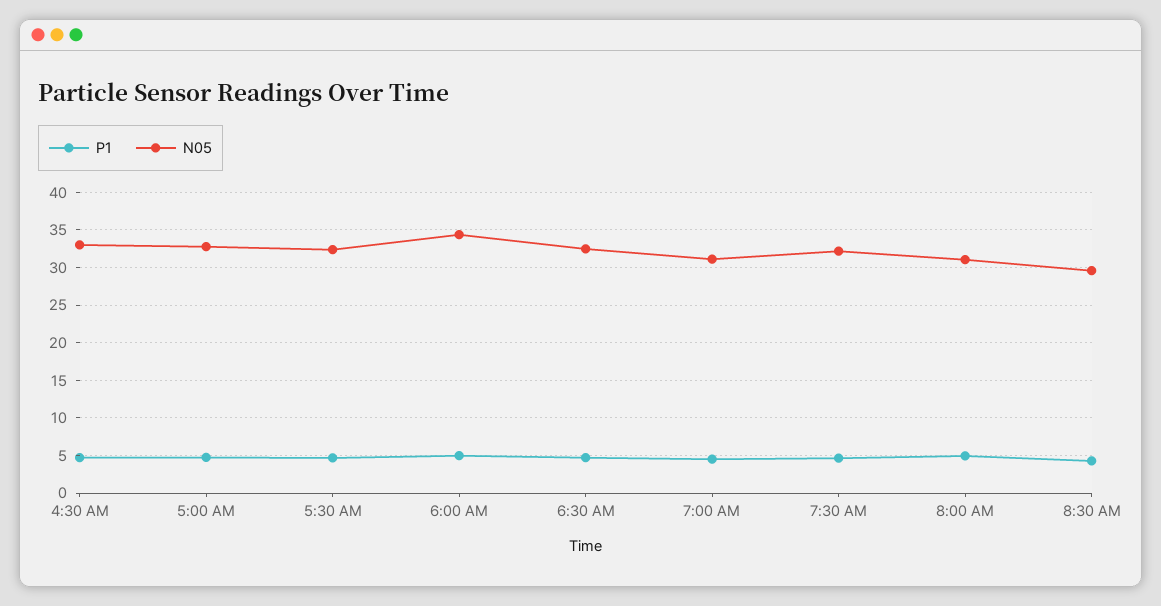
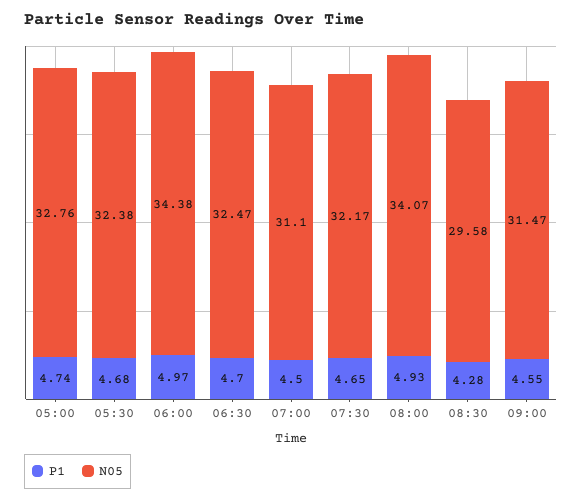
P1, 4:30 AM: 5 -> none
N05, 4:30 AM: 33 -> none
N05, 8:00 AM: 31 -> 34.07
P1, 09:00: none -> 4.55
N05, 09:00: none -> 31.47

